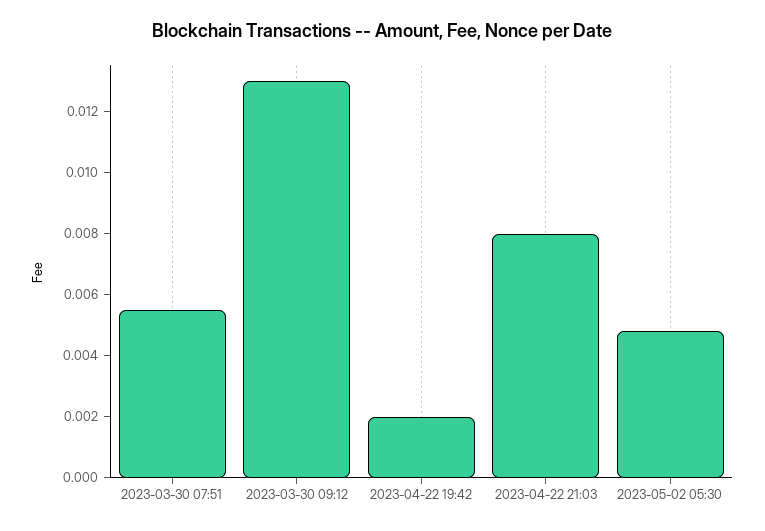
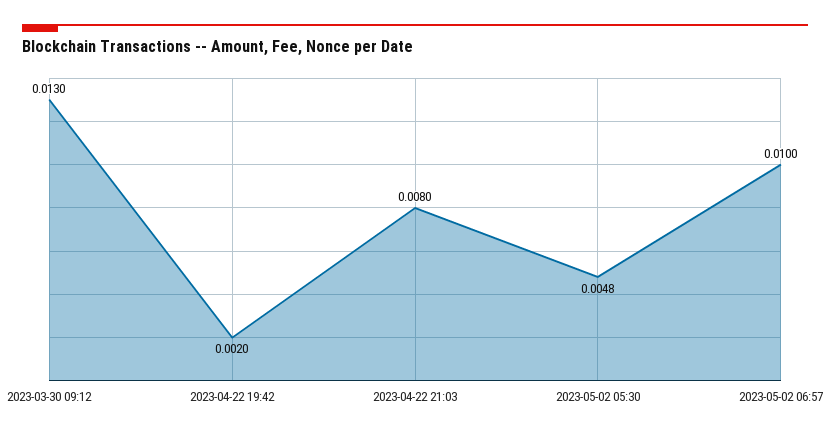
2023-03-30 07:51: 0.0055 -> none
2023-05-02 06:57: none -> 0.01

